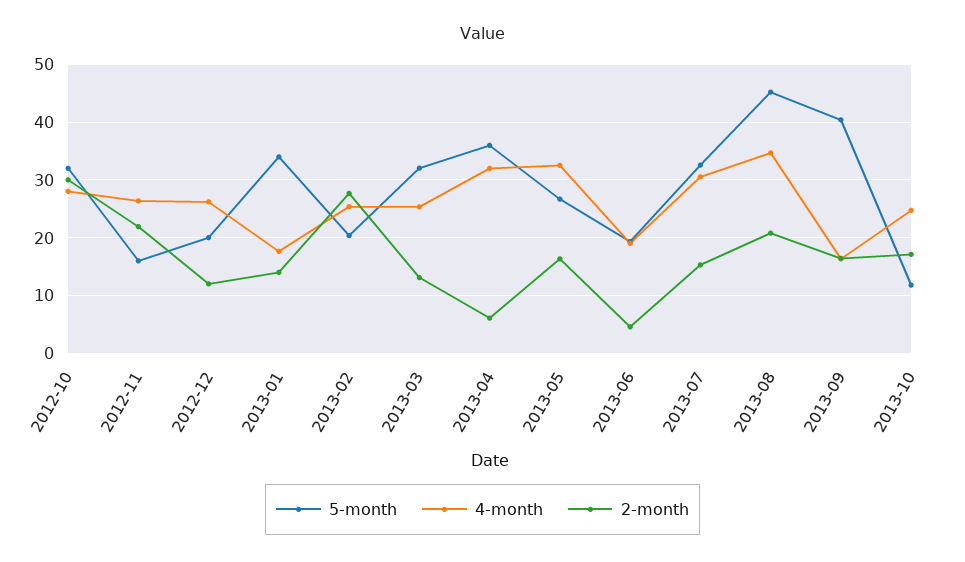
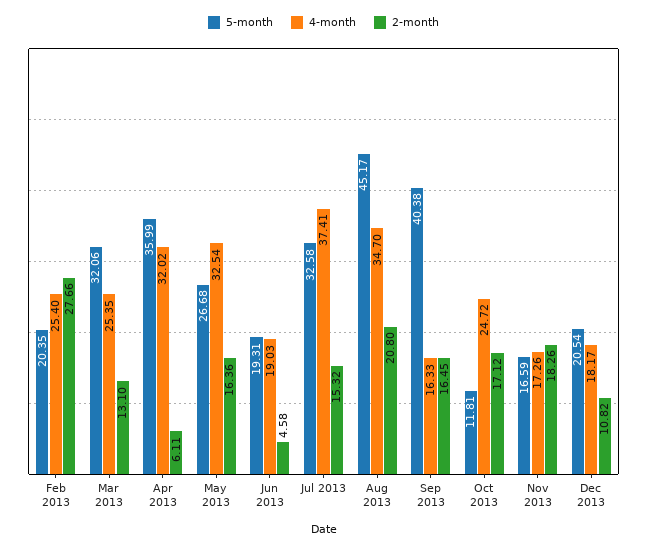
5-month, 2012-10: 32 -> none
4-month, 2012-10: 28 -> none
2-month, 2012-10: 30 -> none
5-month, 2012-11: 16 -> none
4-month, 2012-11: 26 -> none
2-month, 2012-11: 22 -> none
5-month, 2012-12: 20 -> none
4-month, 2012-12: 26 -> none
2-month, 2012-12: 12 -> none
5-month, 2013-01: 34 -> none
4-month, 2013-01: 18 -> none
2-month, 2013-01: 14 -> none
4-month, 2013-07: 30 -> 37.41
5-month, Nov 2013: none -> 16.59
4-month, Nov 2013: none -> 17.26
2-month, Nov 2013: none -> 18.26
5-month, Dec 2013: none -> 20.54
4-month, Dec 2013: none -> 18.17
2-month, Dec 2013: none -> 10.82

